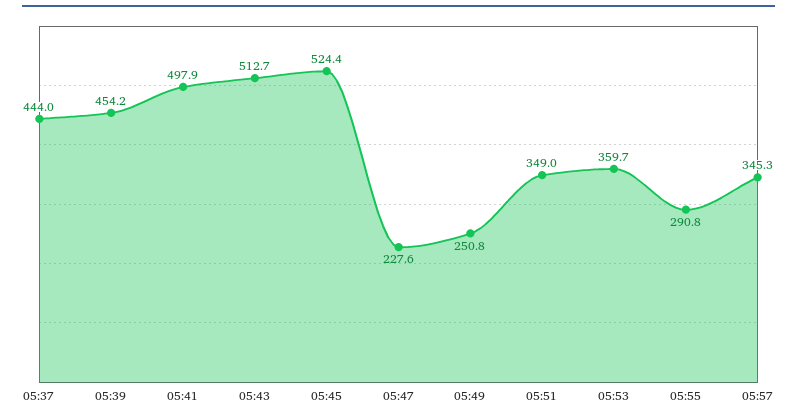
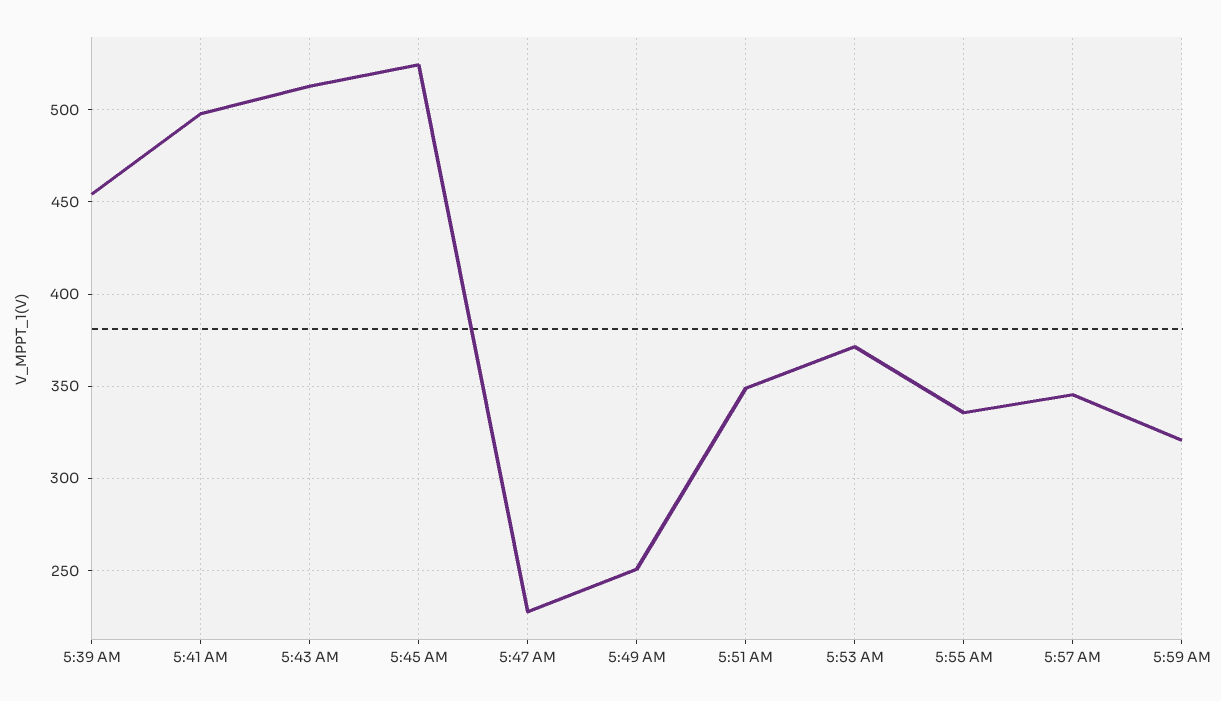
05:37: 444 -> none
05:53: 359.7 -> 370
05:55: 290.8 -> 335
5:59 AM: none -> 320

